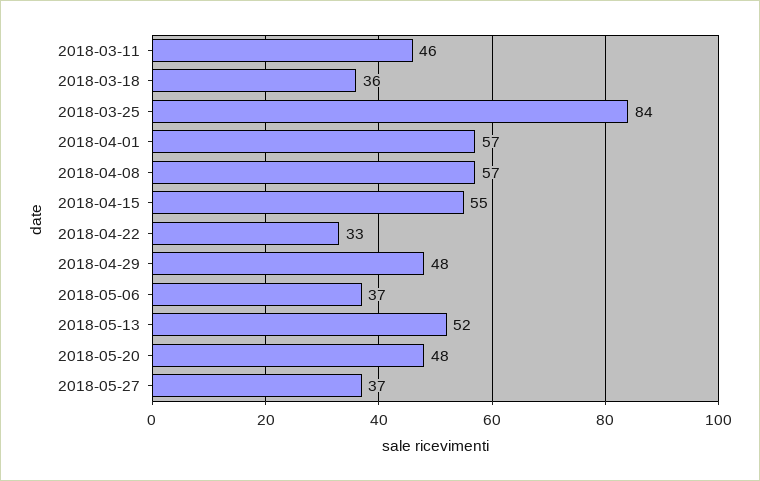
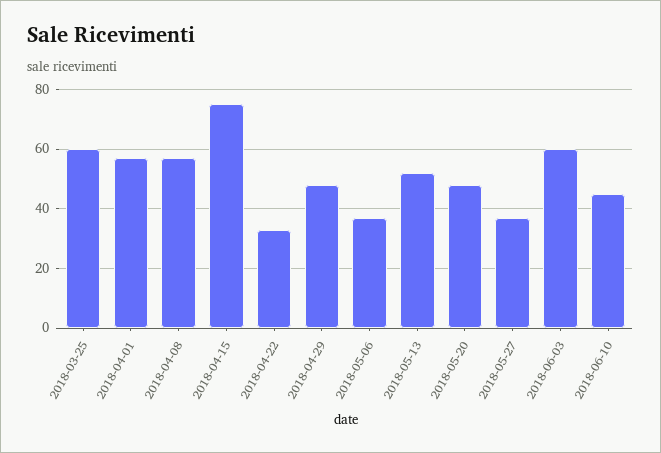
2018-03-11: 46 -> none
2018-03-18: 36 -> none
2018-03-25: 84 -> 60
2018-04-15: 55 -> 75
2018-06-03: none -> 60
2018-06-10: none -> 45

